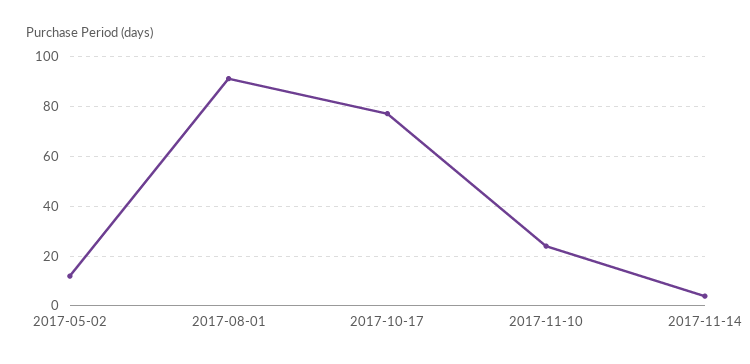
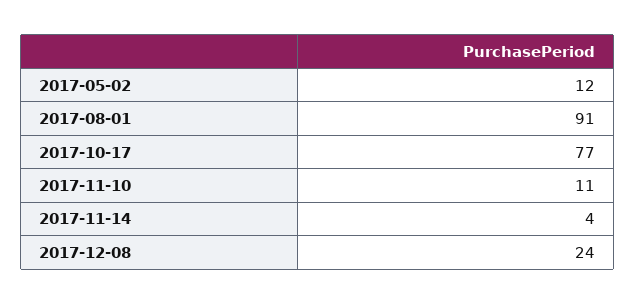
2017-11-10: 25 -> 11
2017-12-08: none -> 24

